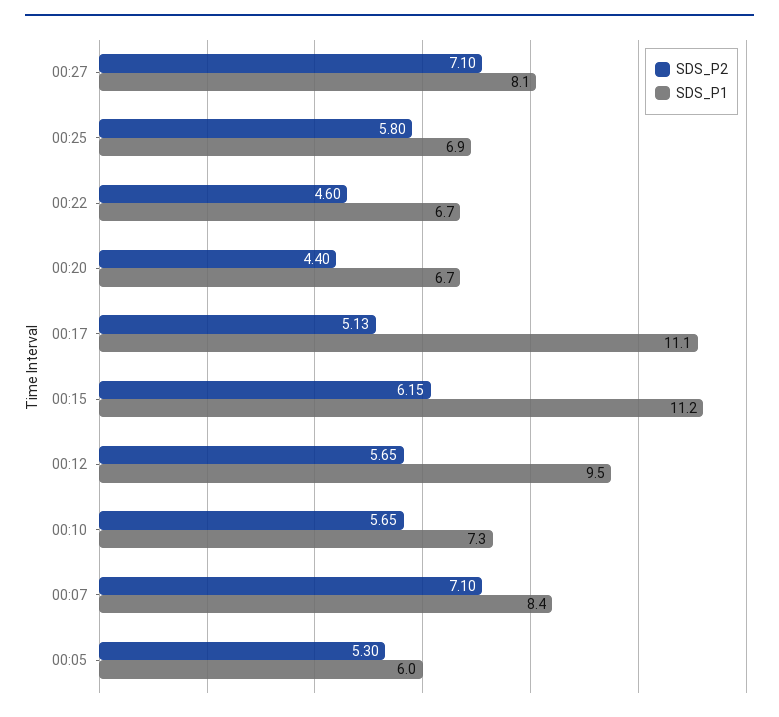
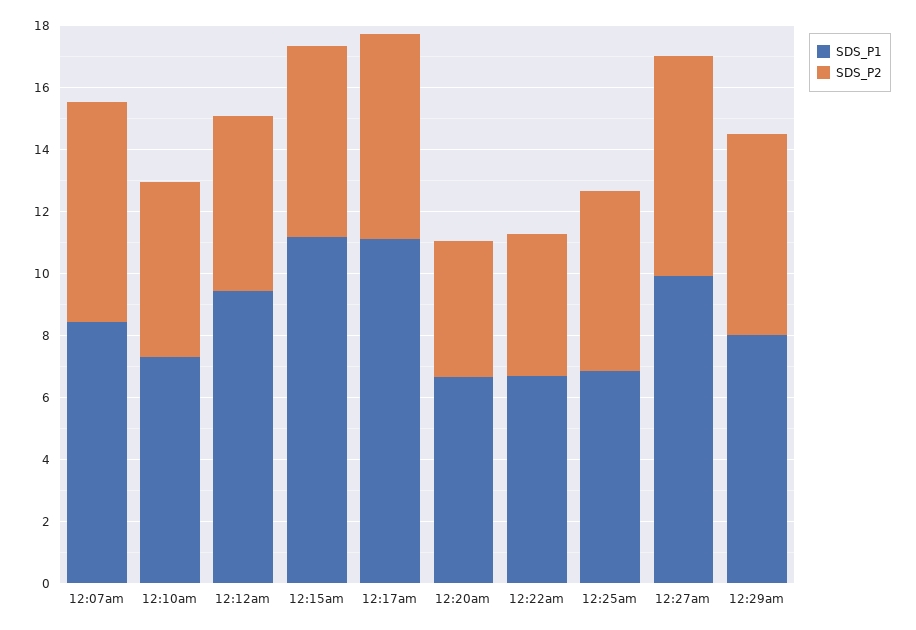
SDS_P1, 00:27: 8.1 -> 10
SDS_P2, 00:17: 5.13 -> 6.5
SDS_P2, 00:05: 5.3 -> none
SDS_P1, 00:05: 6 -> none
SDS_P1, 12:29am: none -> 8
SDS_P2, 12:29am: none -> 6.5

